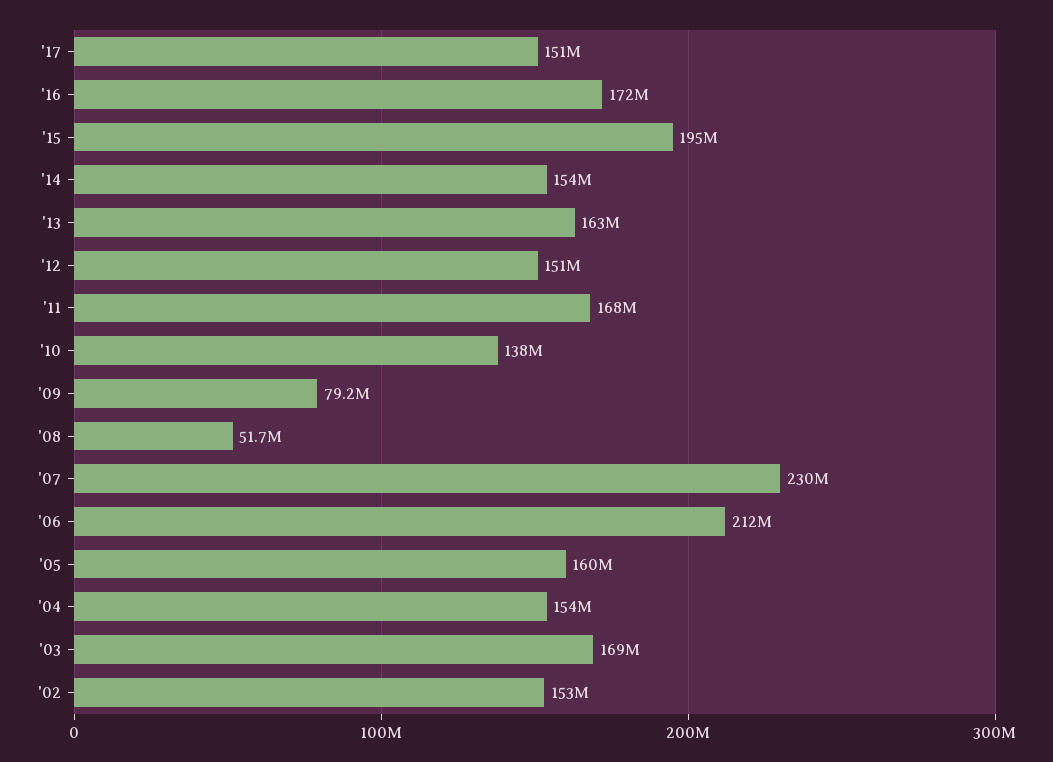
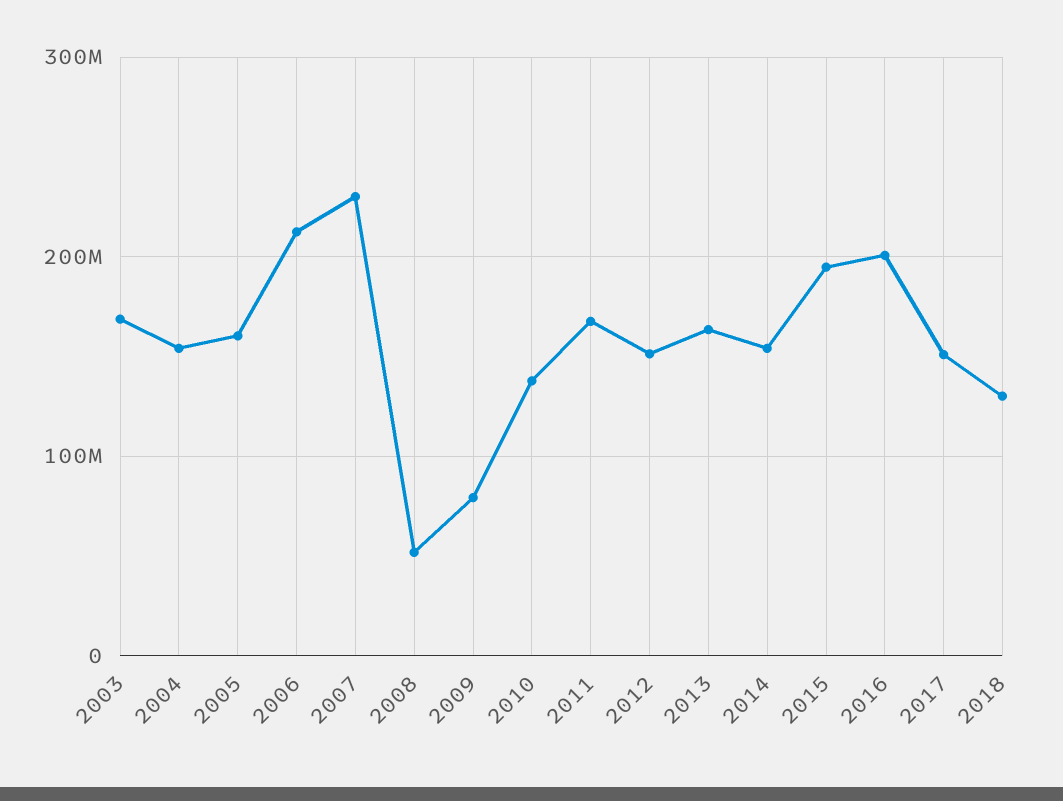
'16: 172000000 -> 200000000
'02: 153000000 -> none
2018: none -> 130000000

